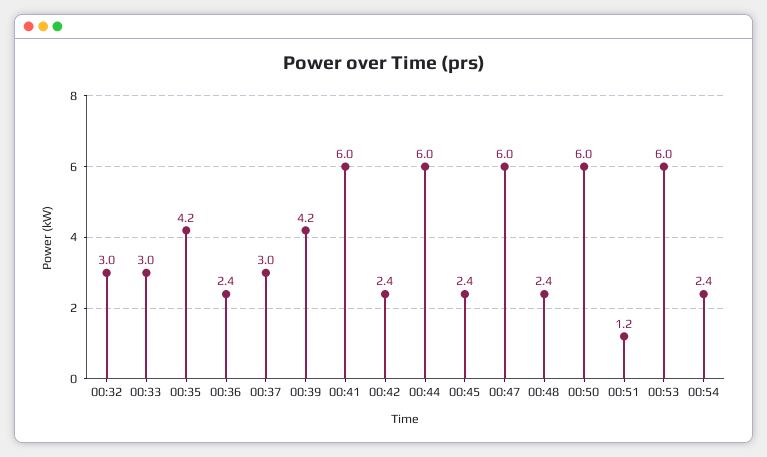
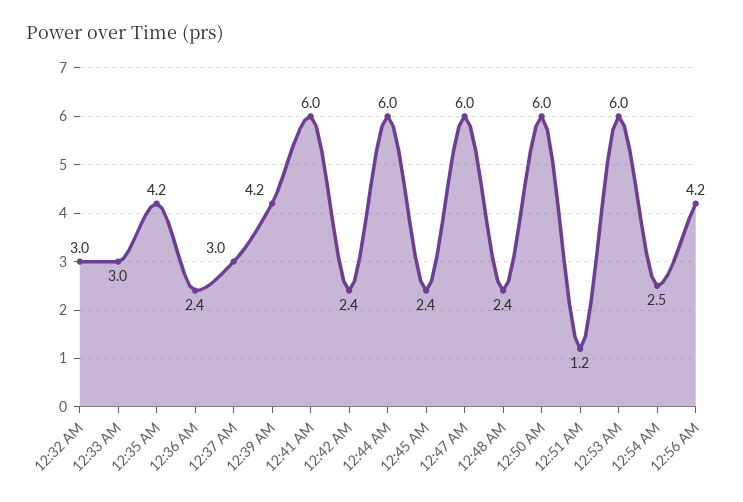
00:54: 2.4 -> 2.5
12:56 AM: none -> 4.2

